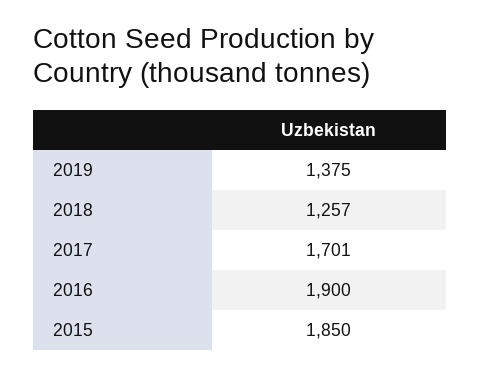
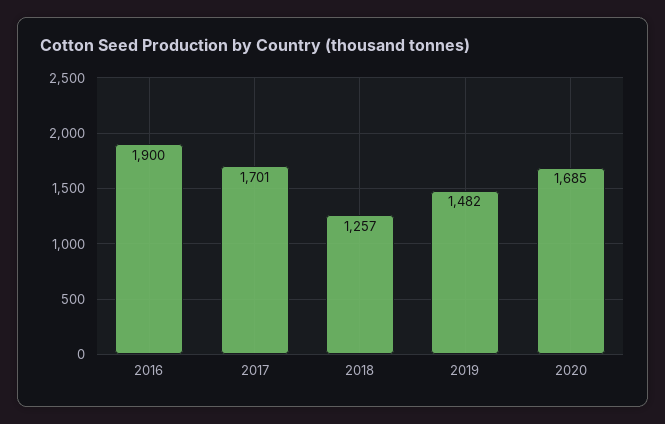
2019: 1375 -> 1482
2015: 1850 -> none
2020: none -> 1685

